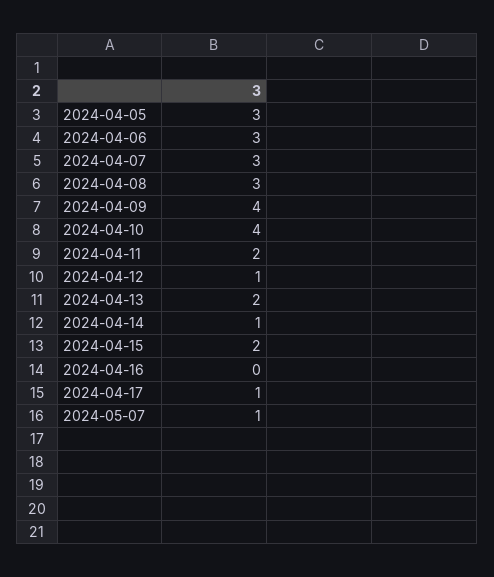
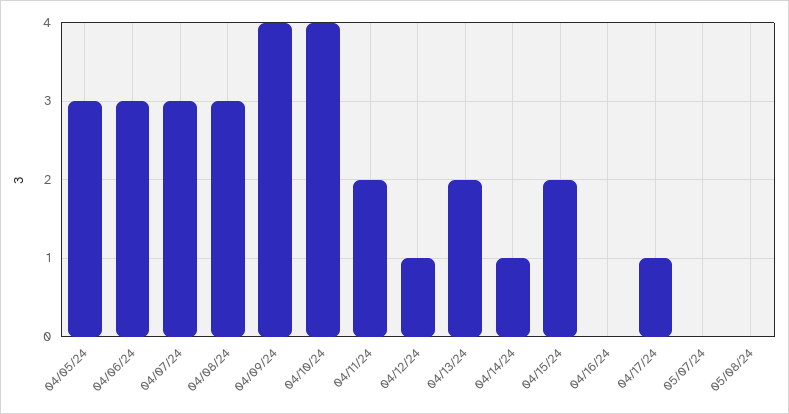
2024-05-07: 1 -> 0
05/08/24: none -> 0

